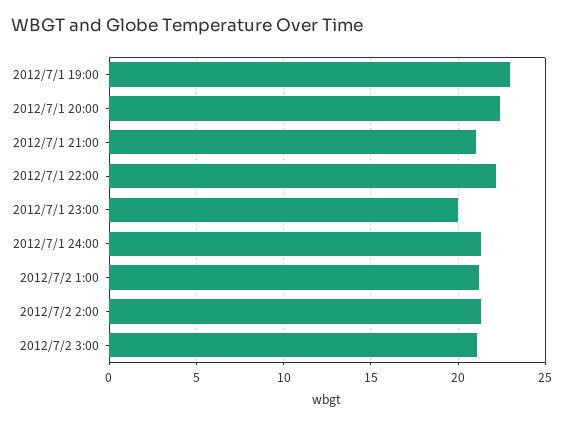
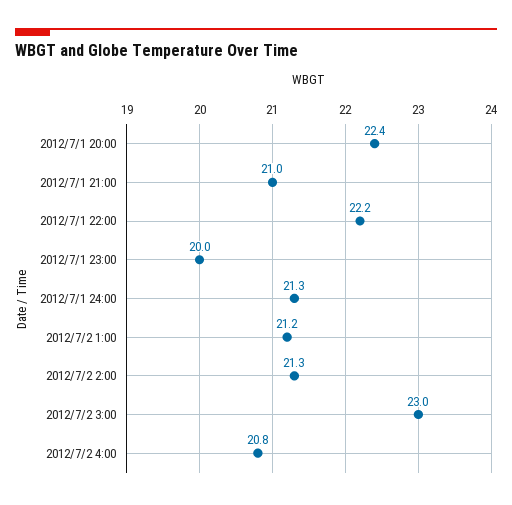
2012/7/1 19:00: 23 -> none
2012/7/2 3:00: 21 -> 23
2012/7/2 4:00: none -> 20.8

